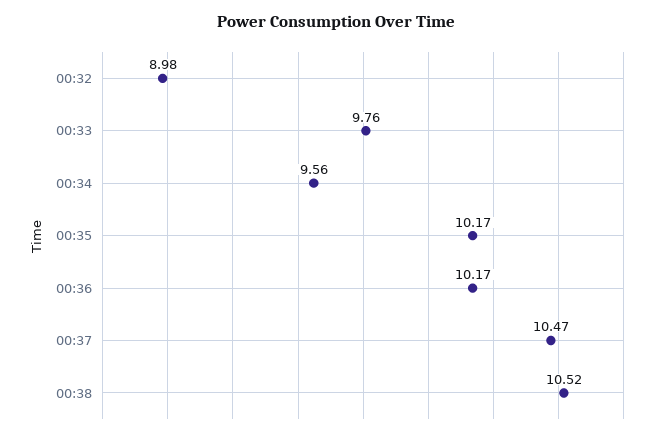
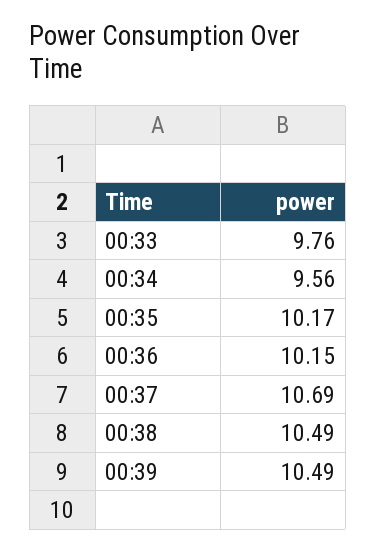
00:32: 8.98 -> none
00:36: 10.17 -> 10.15
00:37: 10.47 -> 10.69
00:38: 10.52 -> 10.49
00:39: none -> 10.49

